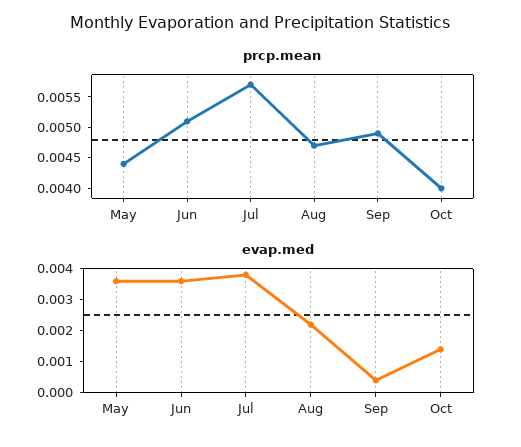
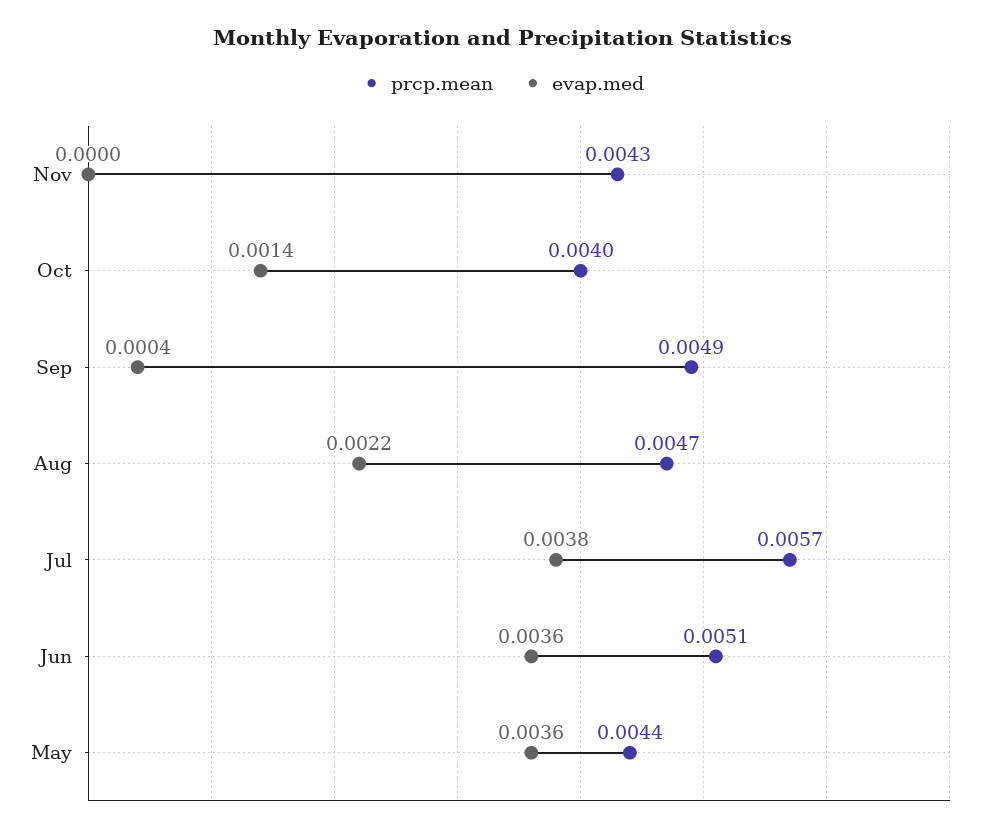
prcp.mean, Nov: none -> 0.0043
evap.med, Nov: none -> 0

